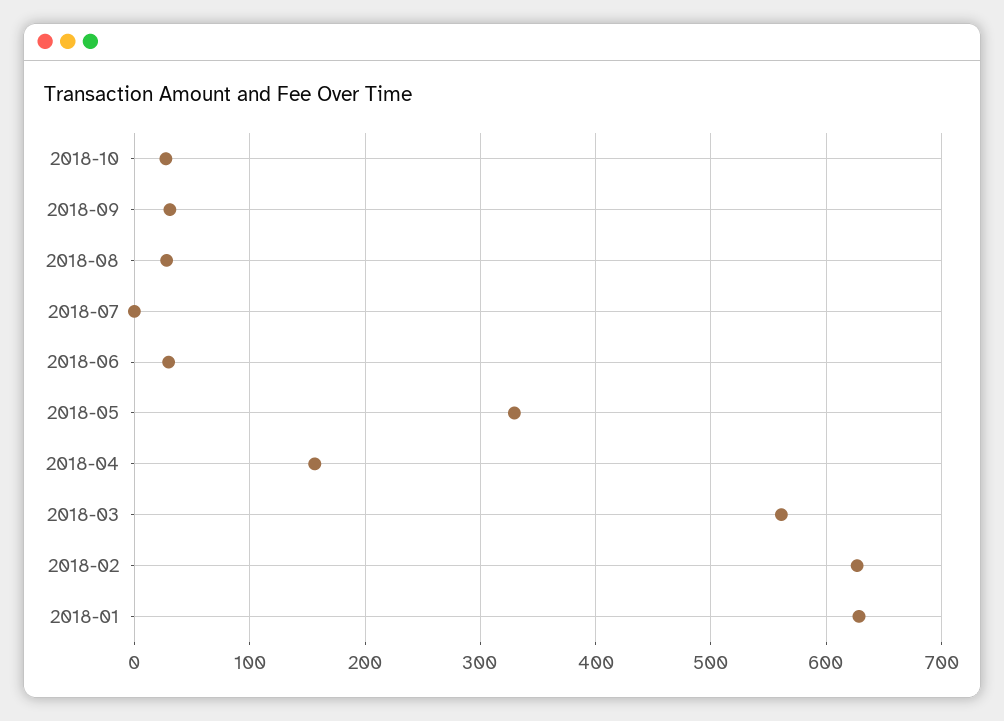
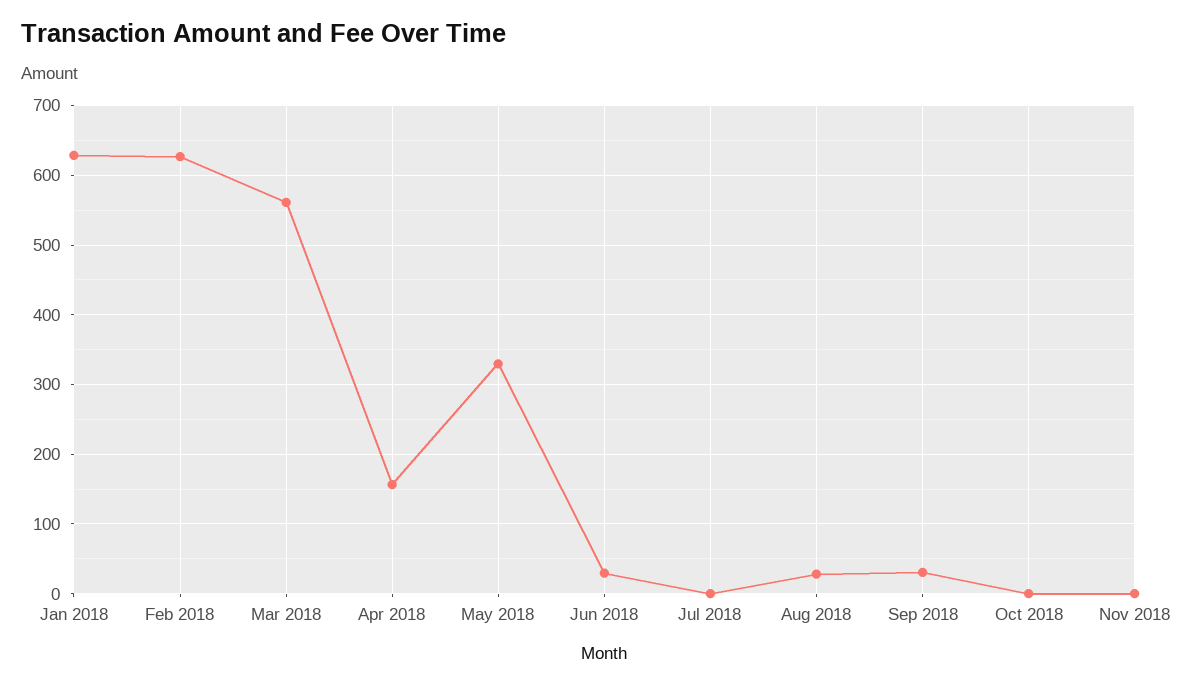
2018-10: 30 -> 0
Nov 2018: none -> 0

